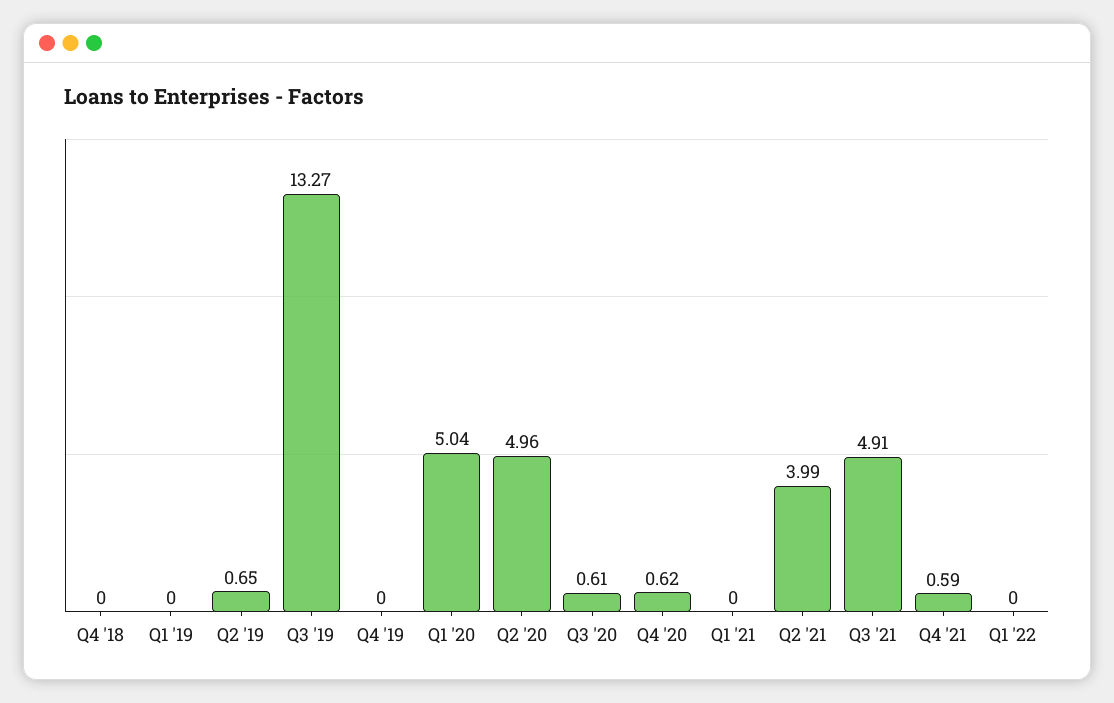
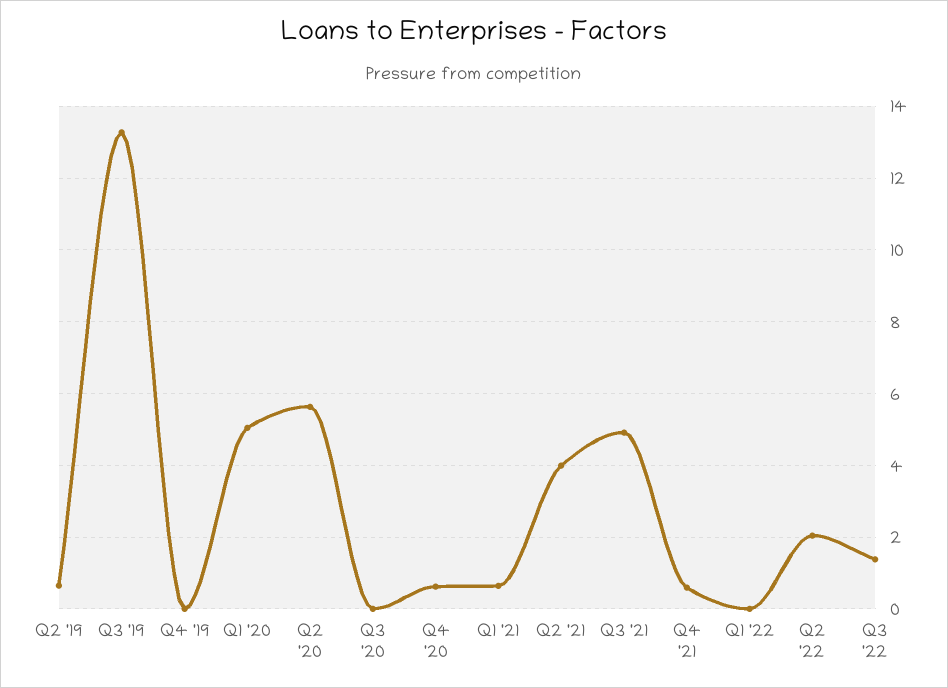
Q4 '18: 0 -> none
Q1 '19: 0 -> none
Q2 '20: 4.96 -> 5.6
Q3 '20: 0.61 -> 0
Q1 '21: 0 -> 0.6
Q2 '22: none -> 2
Q3 '22: none -> 1.4

